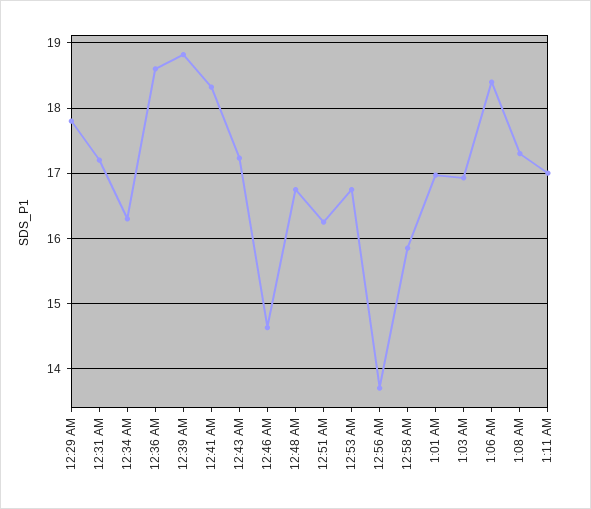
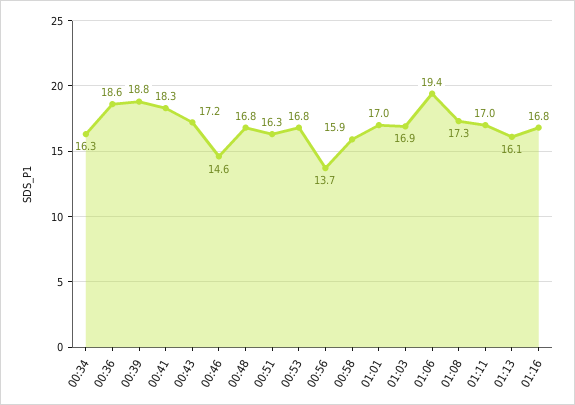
12:29 AM: 17.8 -> none
12:31 AM: 17.2 -> none
1:06 AM: 18.4 -> 19.4
01:13: none -> 16.1
01:16: none -> 16.8

